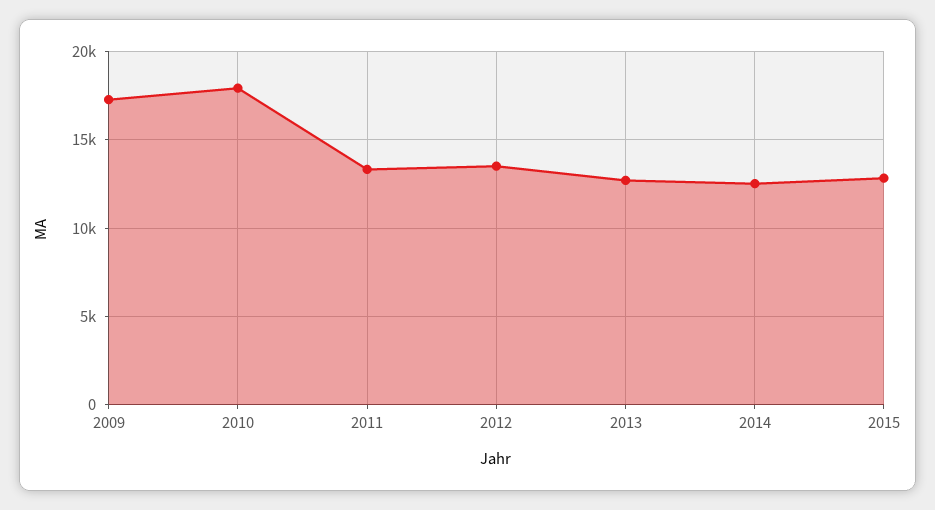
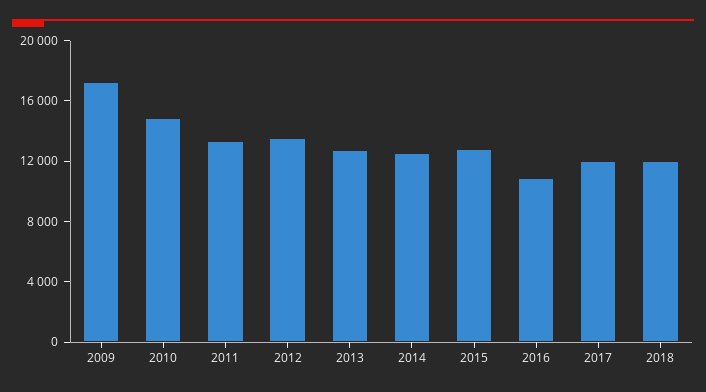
2010: 18000 -> 15000
2016: none -> 11000
2017: none -> 12000
2018: none -> 12000

